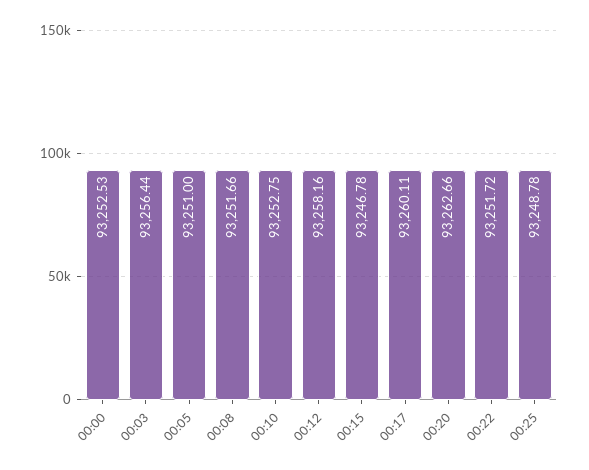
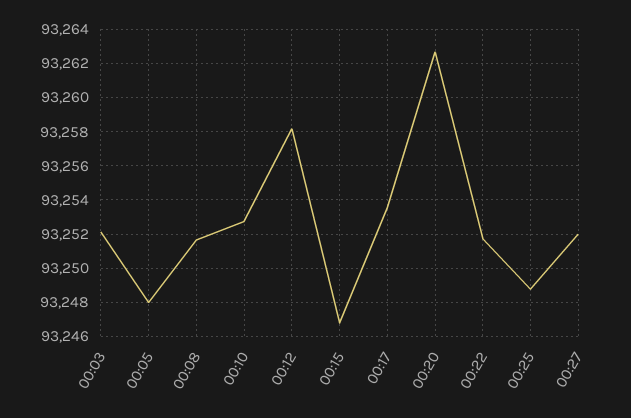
00:00: 93252.53 -> none
00:03: 93256.44 -> 93252
00:05: 93251 -> 93248
00:17: 93260.11 -> 93253.5
00:27: none -> 93252

